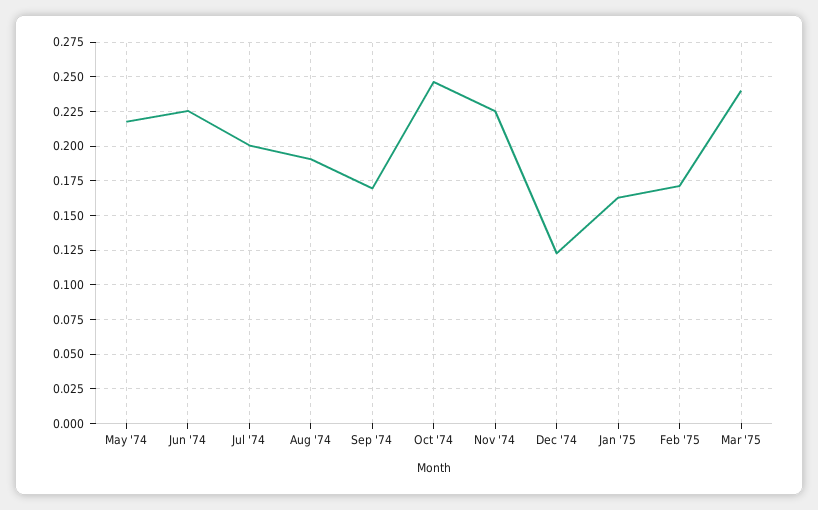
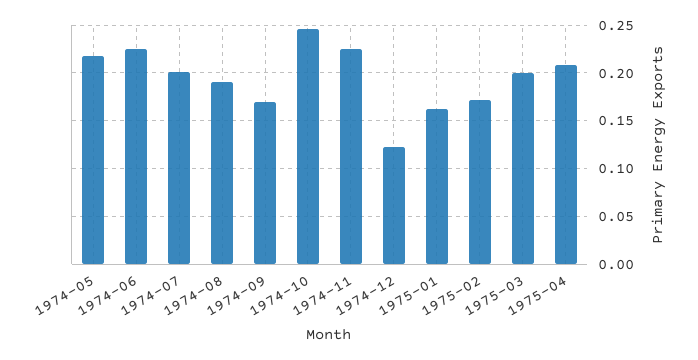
Mar '75: 0.24 -> 0.2
1975-04: none -> 0.21

